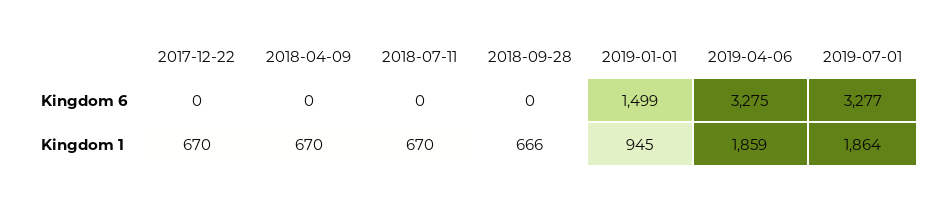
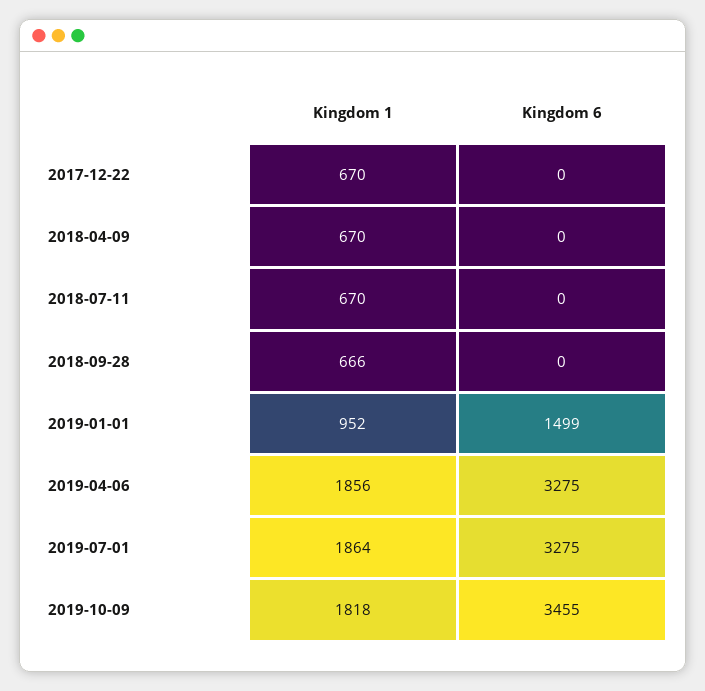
2019-07-01, Kingdom 6: 3277 -> 3275
2019-01-01, Kingdom 1: 945 -> 952
2019-04-06, Kingdom 1: 1859 -> 1856
2019-10-09, Kingdom 1: none -> 1818
2019-10-09, Kingdom 6: none -> 3455

